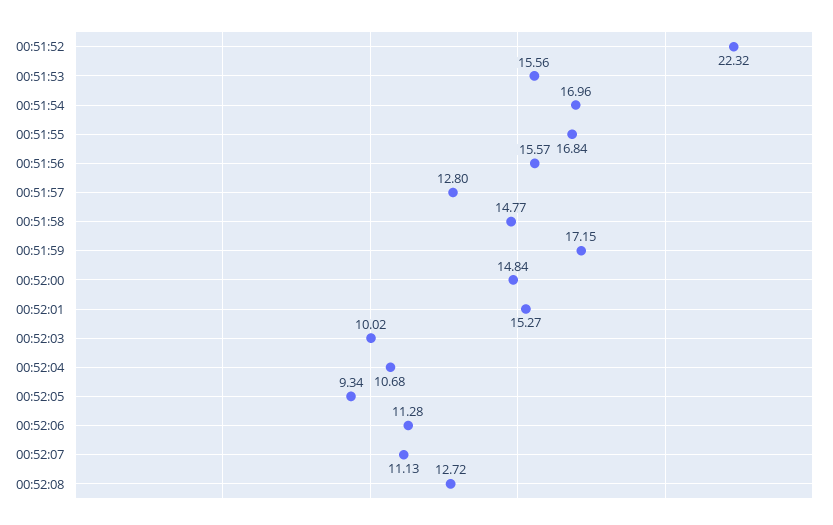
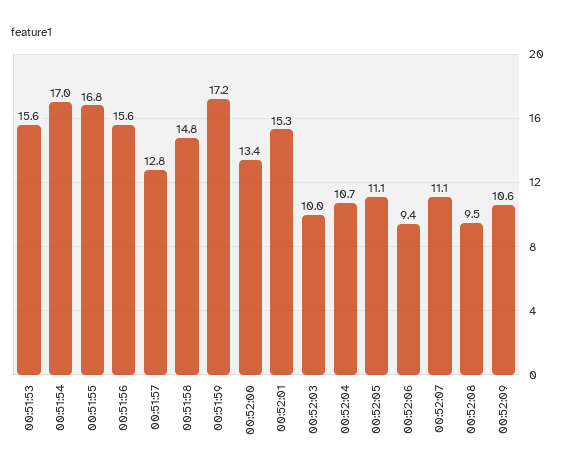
00:51:52: 22.32 -> none
00:52:00: 14.84 -> 13.4
00:52:05: 9.34 -> 11.1
00:52:06: 11.28 -> 9.4
00:52:08: 12.72 -> 9.5
00:52:09: none -> 10.6

